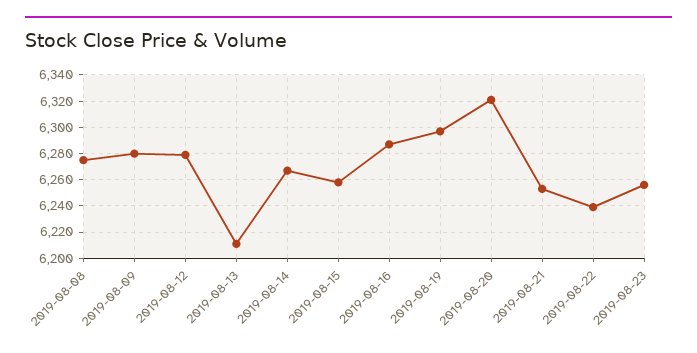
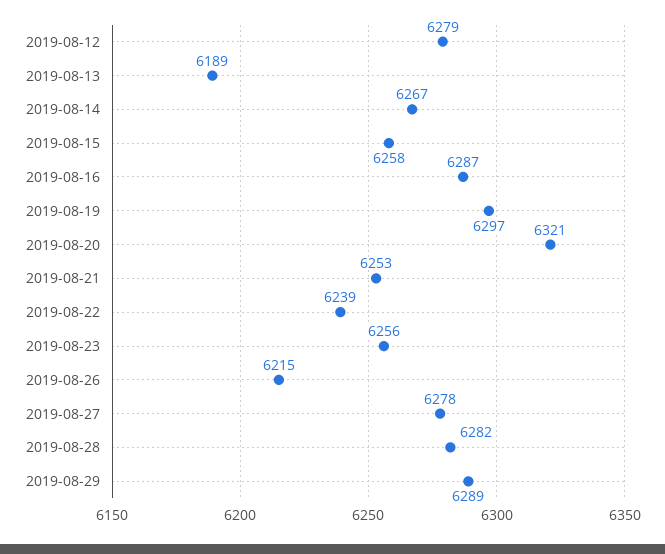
2019-08-08: 6275 -> none
2019-08-09: 6280 -> none
2019-08-13: 6210 -> 6189
2019-08-26: none -> 6215
2019-08-27: none -> 6278
2019-08-28: none -> 6282
2019-08-29: none -> 6289

